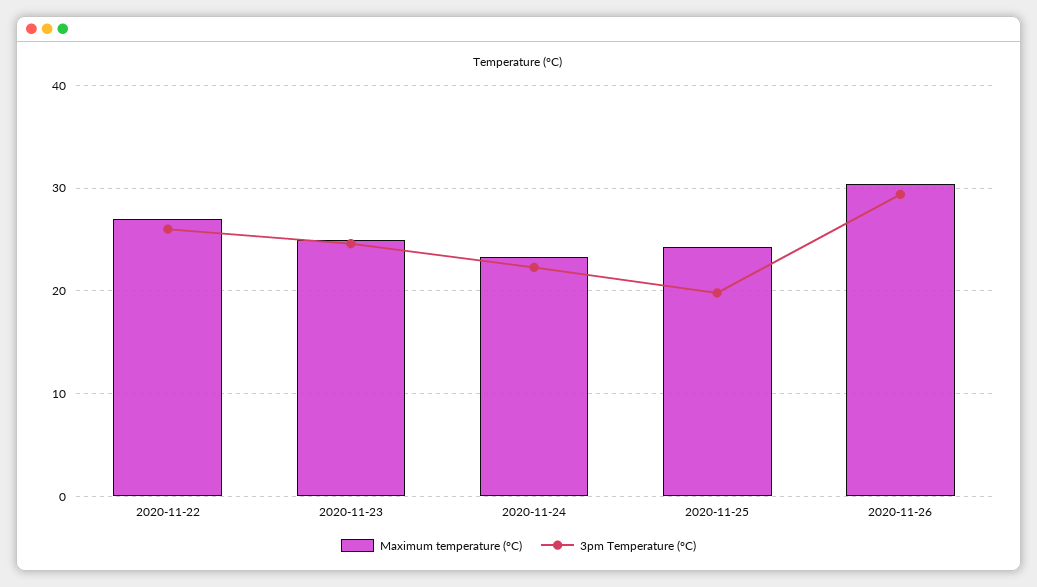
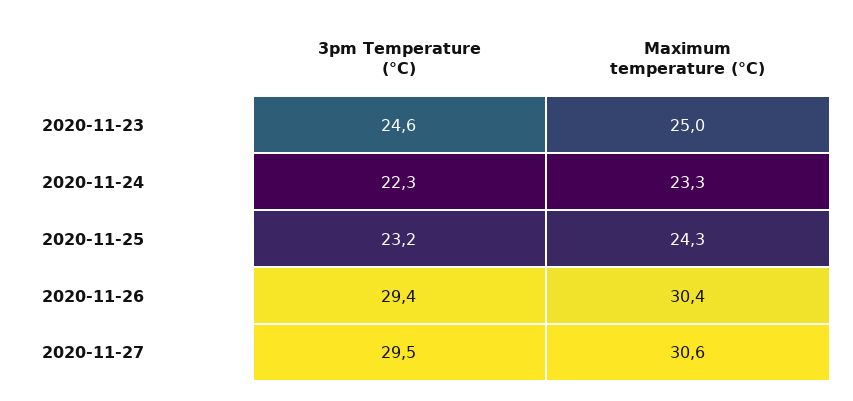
Maximum temperature (°C), 2020-11-22: 27 -> none
3pm Temperature (°C), 2020-11-22: 26 -> none
3pm Temperature (°C), 2020-11-25: 20 -> 23.2
3pm Temperature (°C), 2020-11-27: none -> 29.5
Maximum temperature (°C), 2020-11-27: none -> 30.6

